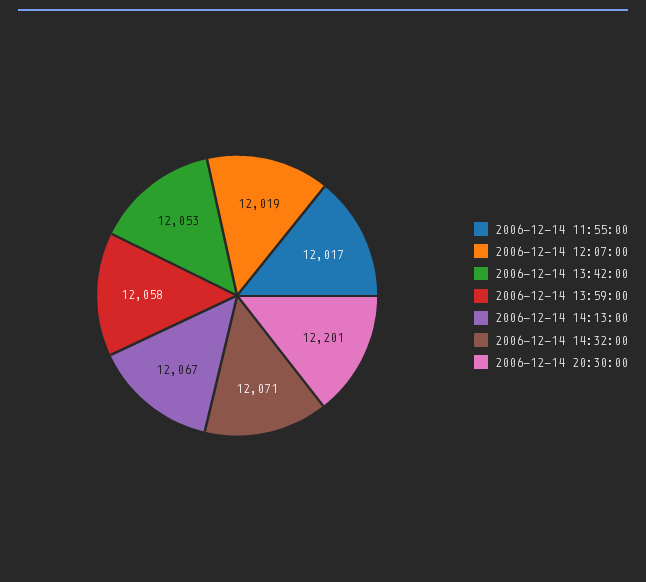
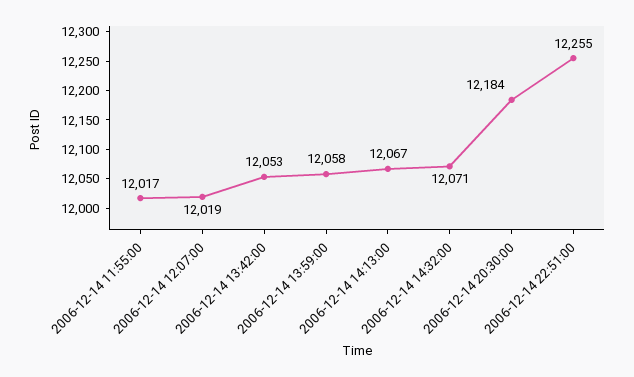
2006-12-14 20:30:00: 12201 -> 12184
2006-12-14 22:51:00: none -> 12255

